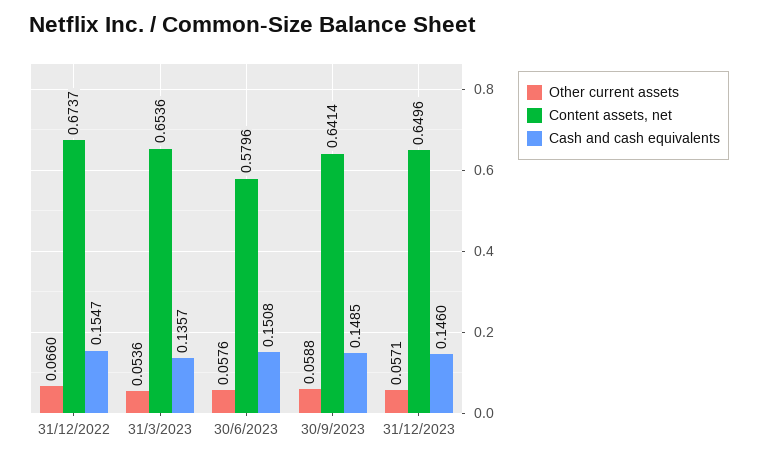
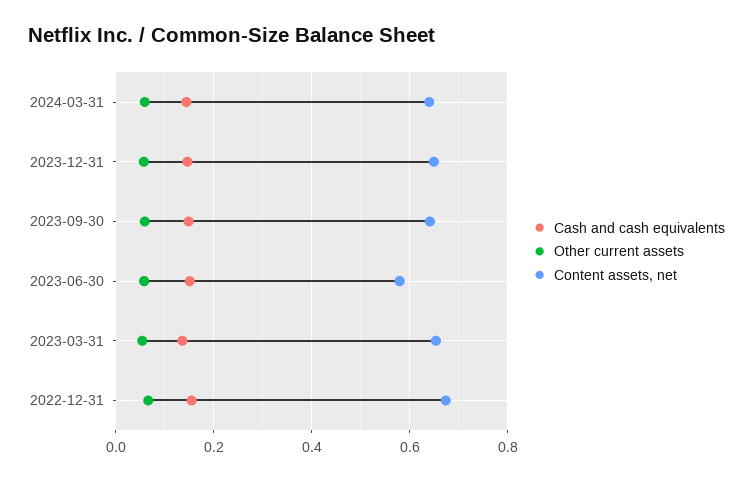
Cash and cash equivalents, 2024-03-31: none -> 0.14
Other current assets, 2024-03-31: none -> 0.06
Content assets, net, 2024-03-31: none -> 0.64

